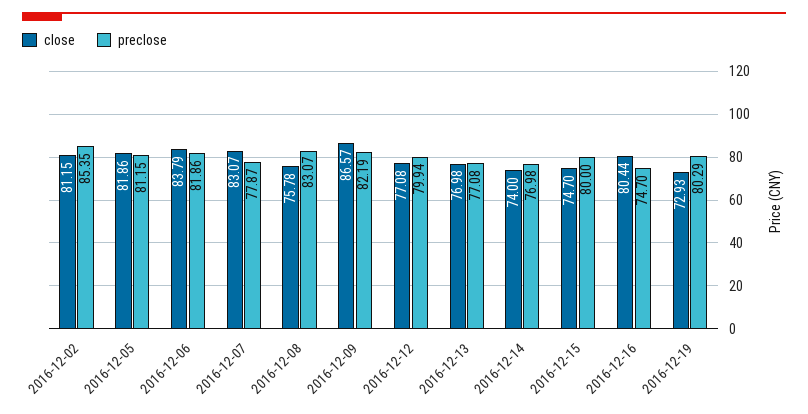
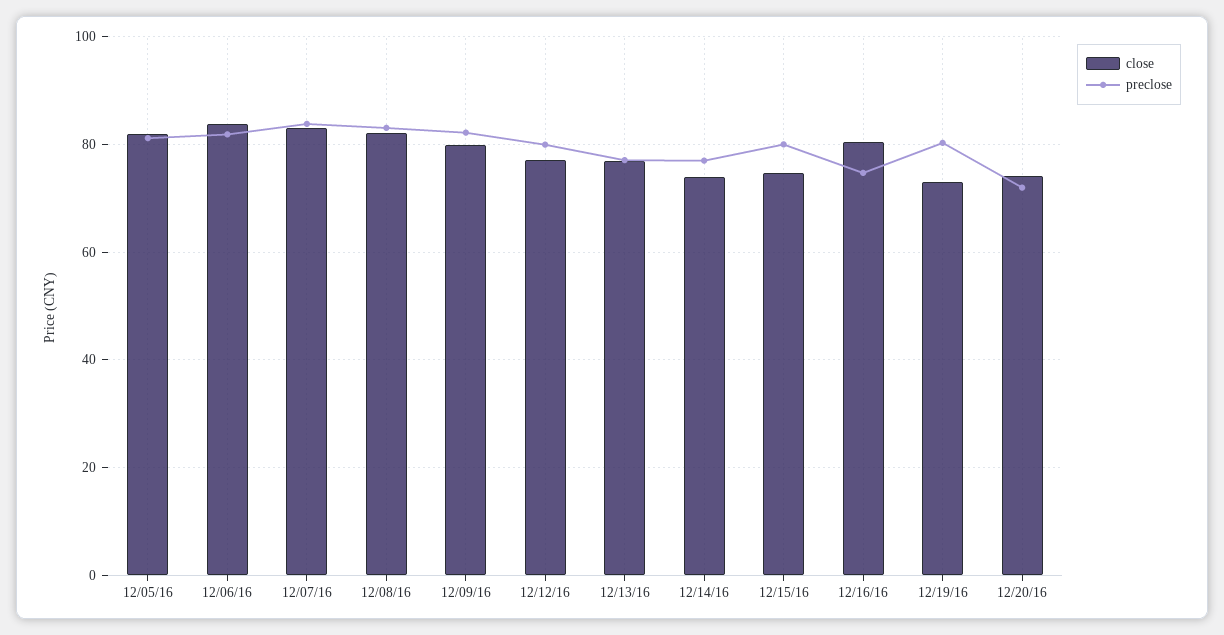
close, 2016-12-02: 81.15 -> none
preclose, 2016-12-02: 85.35 -> none
preclose, 2016-12-07: 77.87 -> 84
close, 2016-12-08: 75.78 -> 82
close, 2016-12-09: 86.57 -> 80
close, 12/20/16: none -> 74
preclose, 12/20/16: none -> 72

